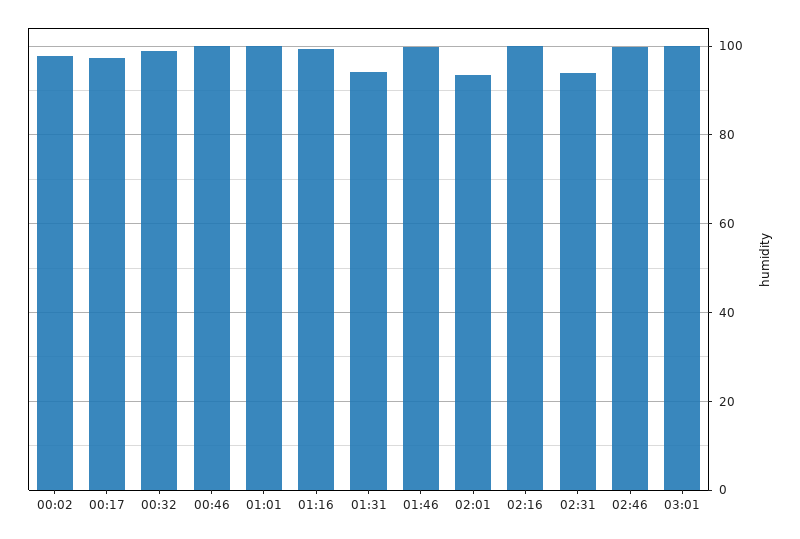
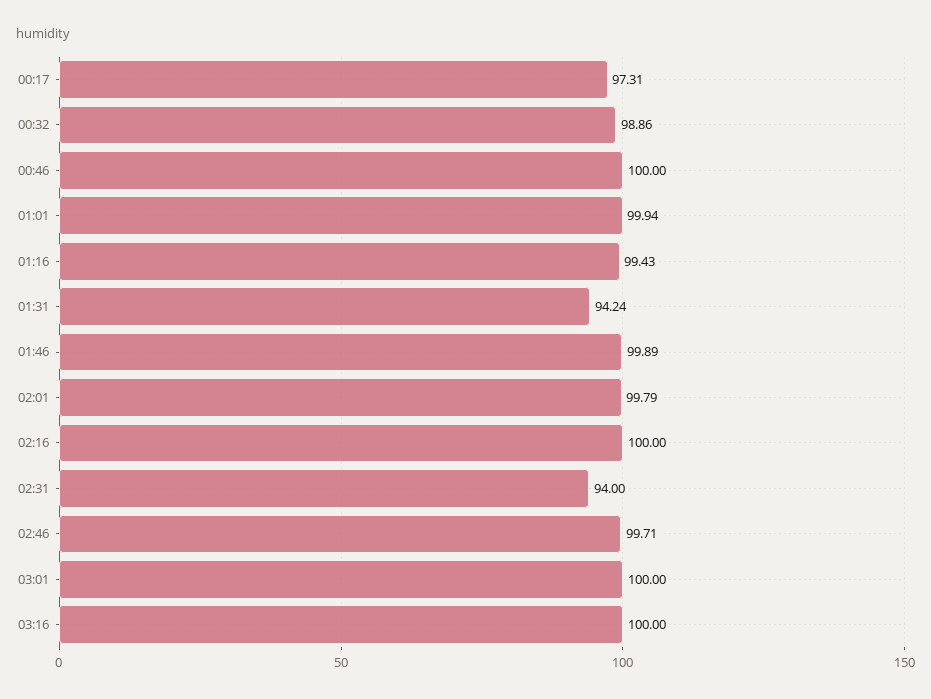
00:02: 98 -> none
02:01: 94 -> 99.79
03:16: none -> 100

